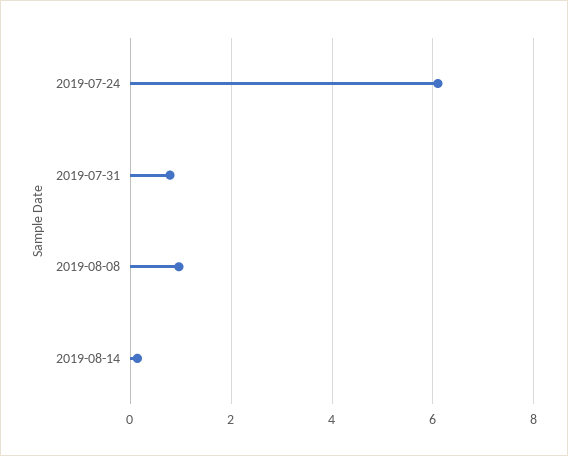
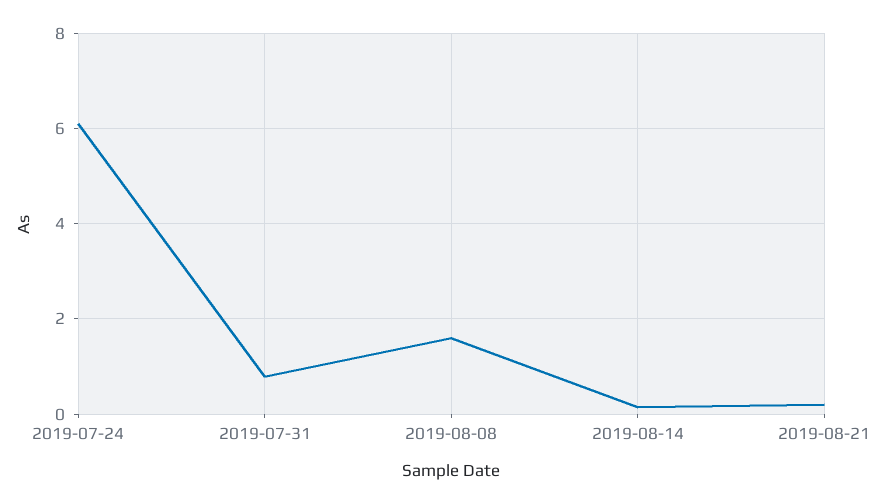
2019-08-08: 1 -> 1.6
2019-08-21: none -> 0.2

